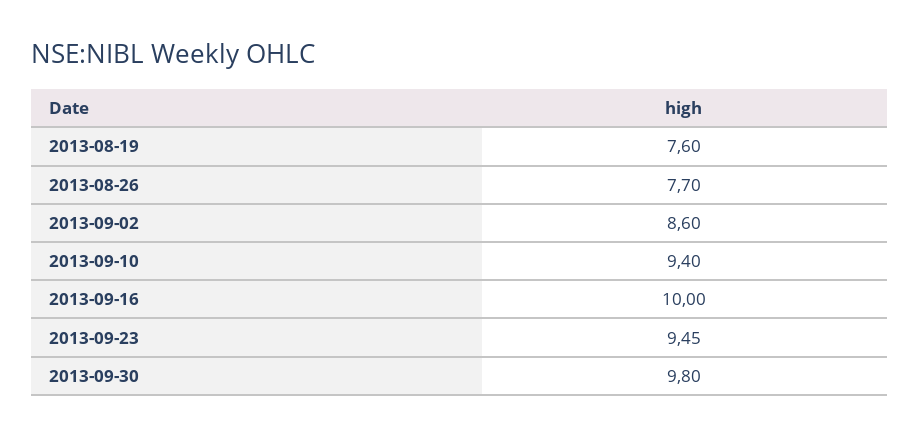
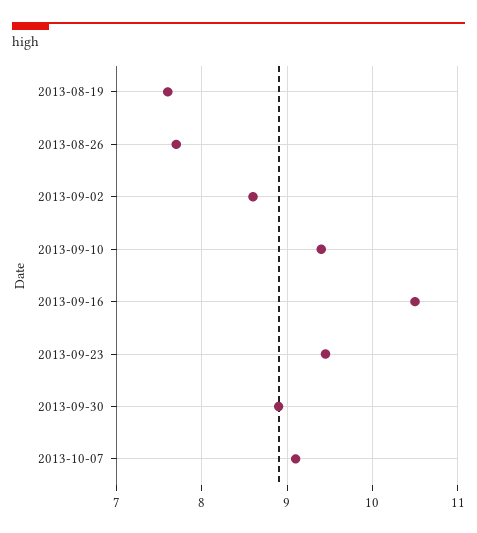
2013-09-16: 10 -> 10.5
2013-09-30: 9.8 -> 8.9
2013-10-07: none -> 9.1

